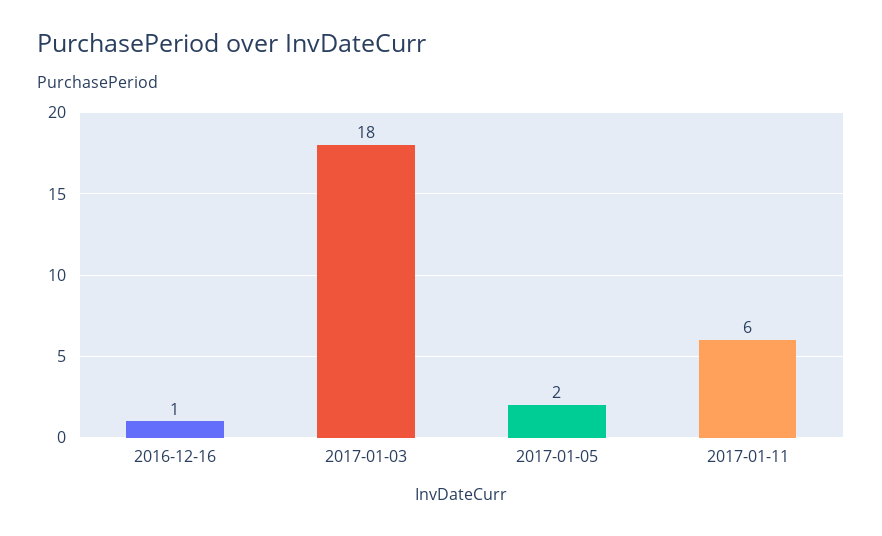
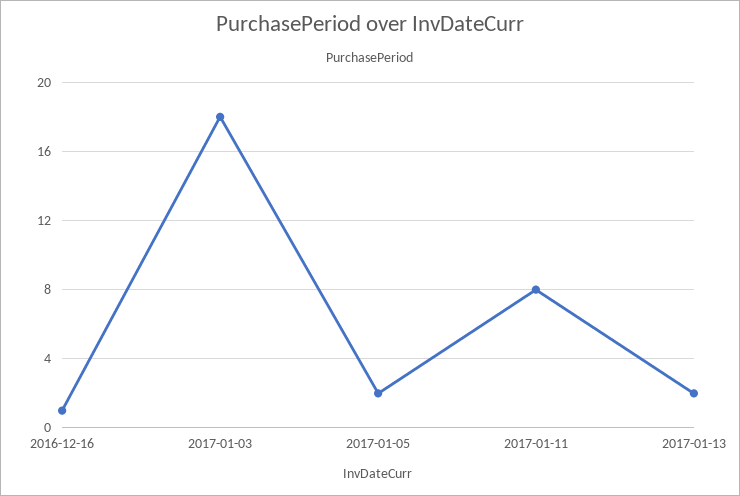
2017-01-11: 6 -> 8
2017-01-13: none -> 2

